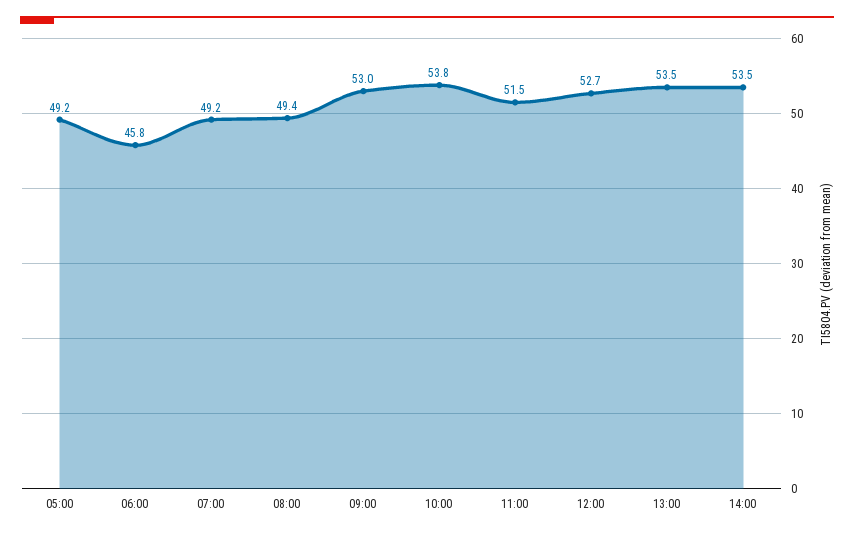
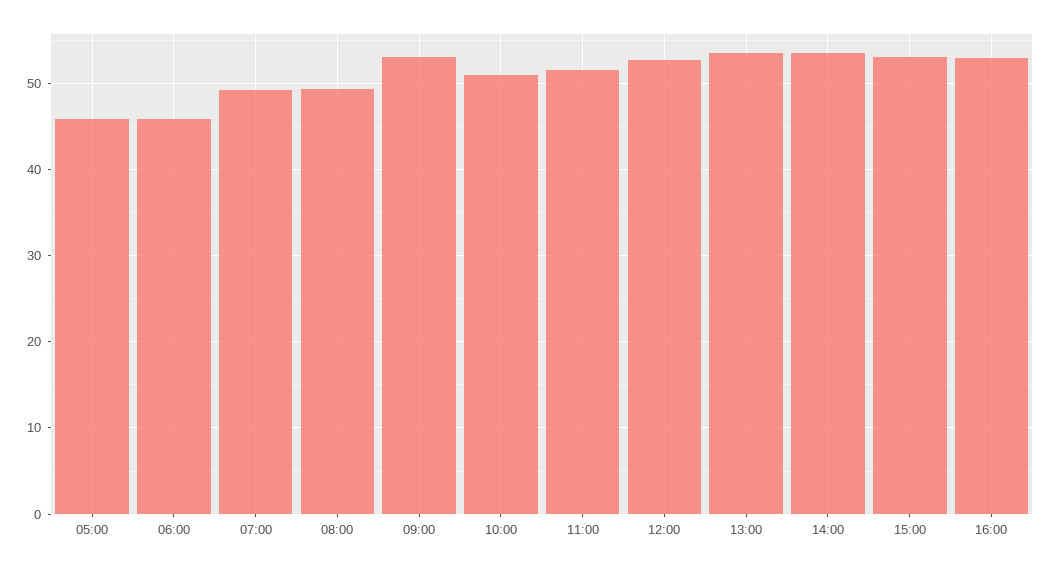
05:00: 49.2 -> 46
10:00: 53.8 -> 51
15:00: none -> 53
16:00: none -> 53

